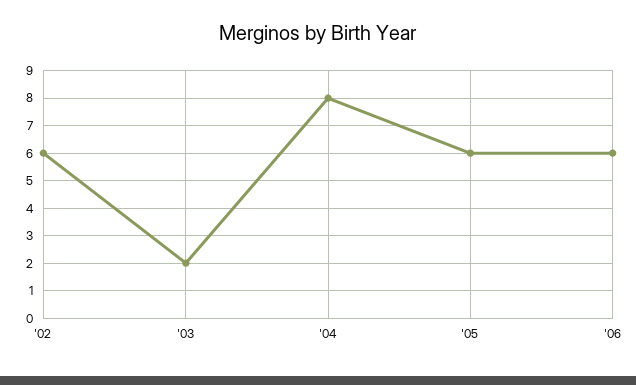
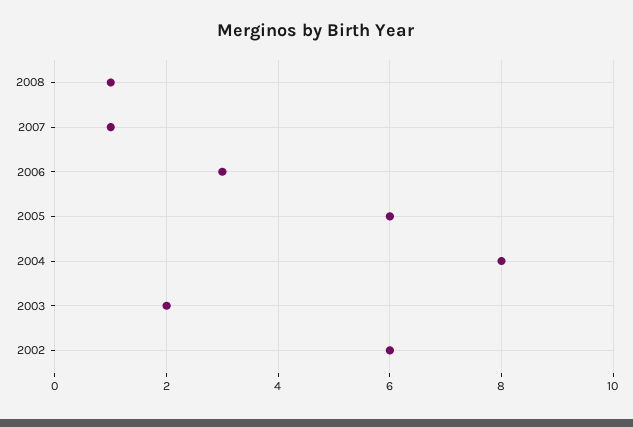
'06: 6 -> 3
2008: none -> 1
2007: none -> 1

